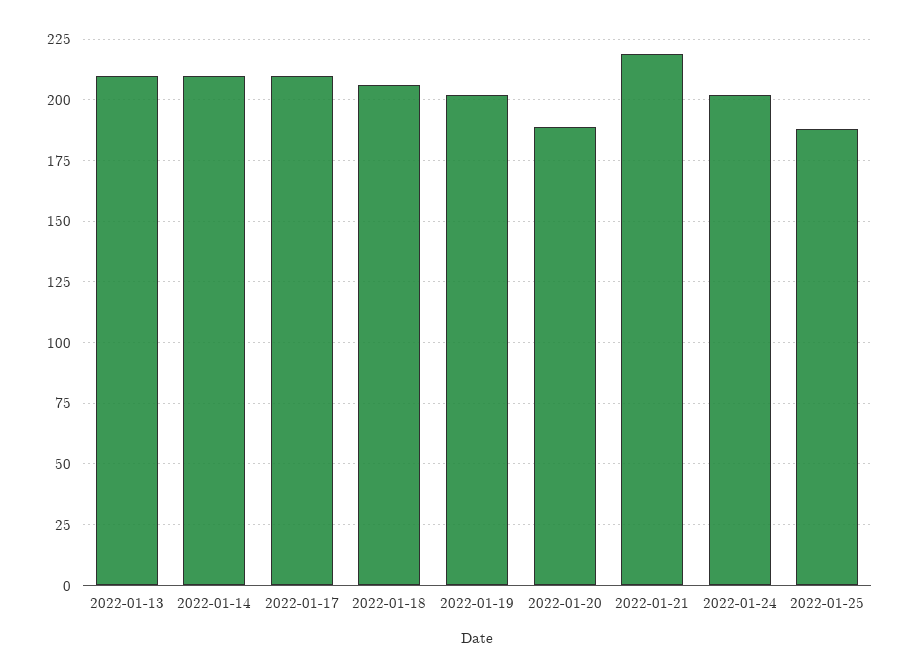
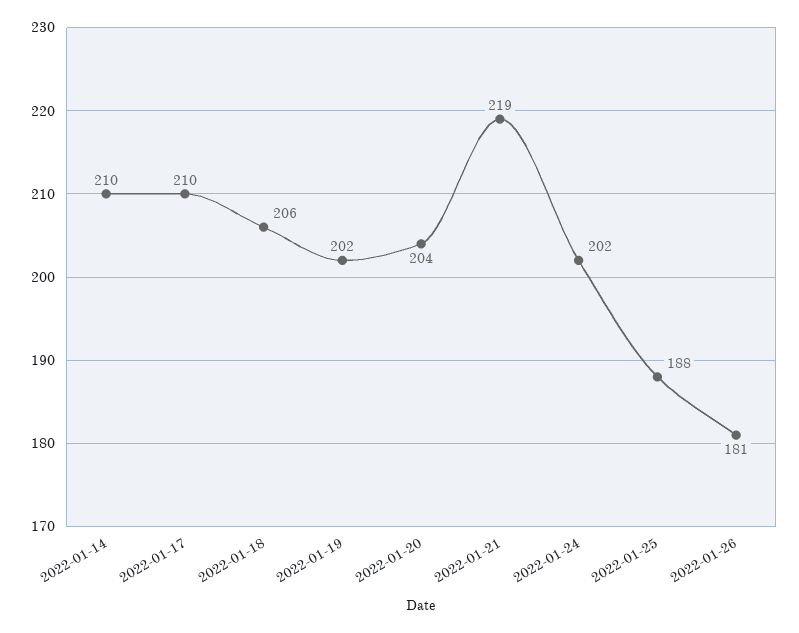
2022-01-13: 210 -> none
2022-01-20: 190 -> 204
2022-01-26: none -> 181

